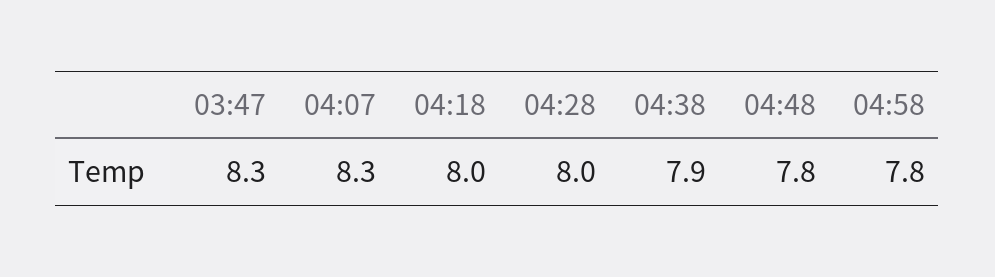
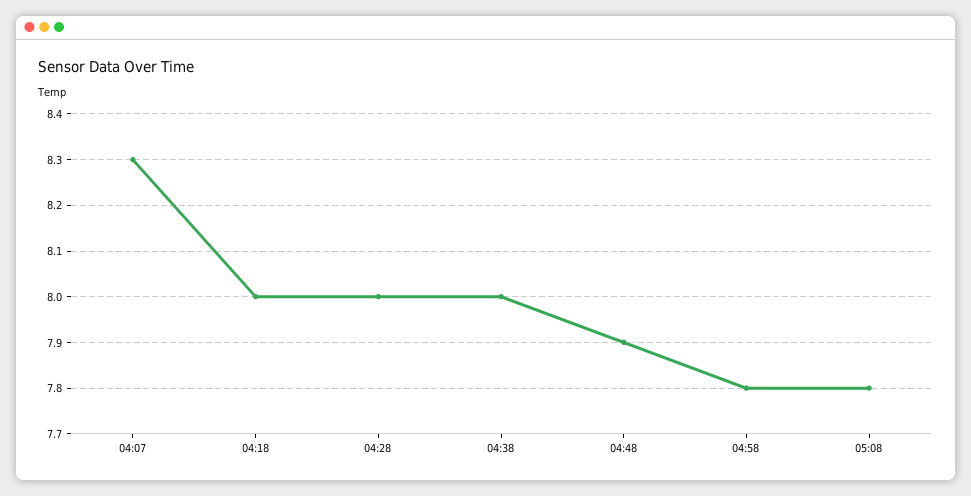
03:47: 8.3 -> none
04:38: 7.9 -> 8
04:48: 7.8 -> 7.9
05:08: none -> 7.8

